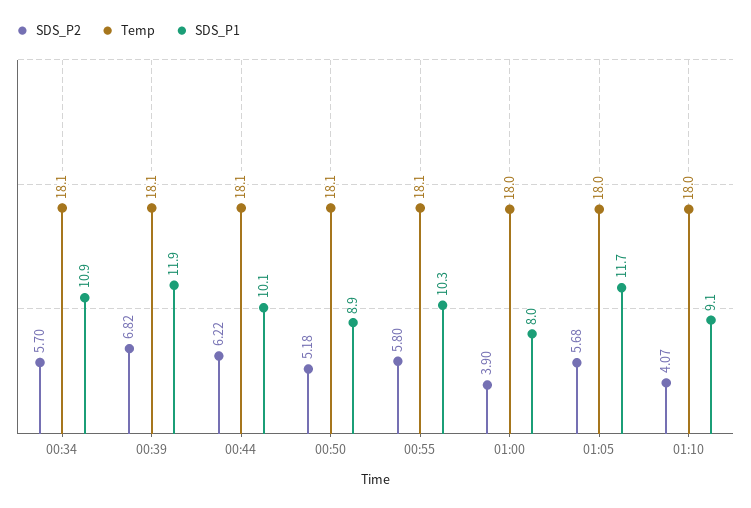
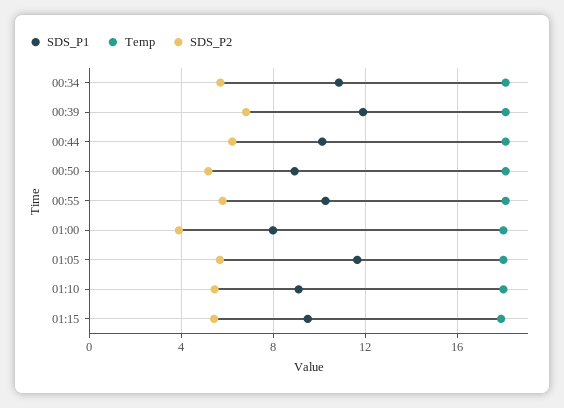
SDS_P2, 01:10: 4.07 -> 5.5
SDS_P1, 01:15: none -> 9.5
Temp, 01:15: none -> 18
SDS_P2, 01:15: none -> 5.5

